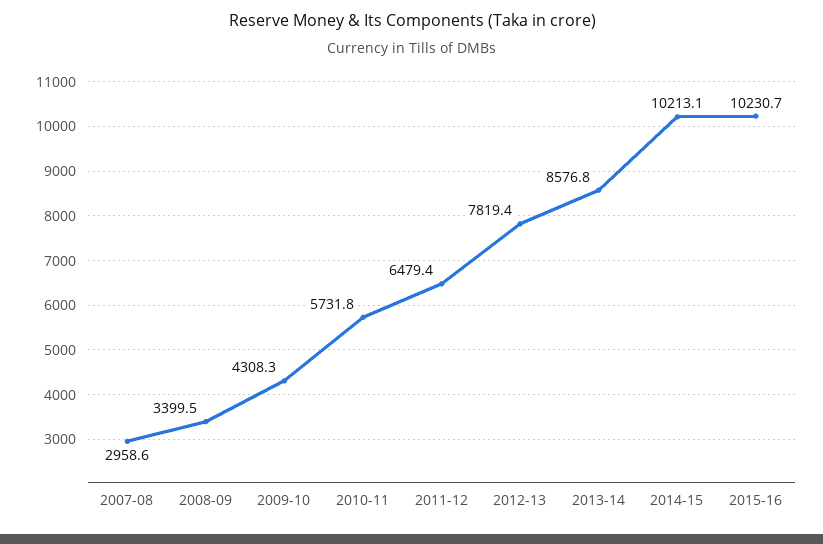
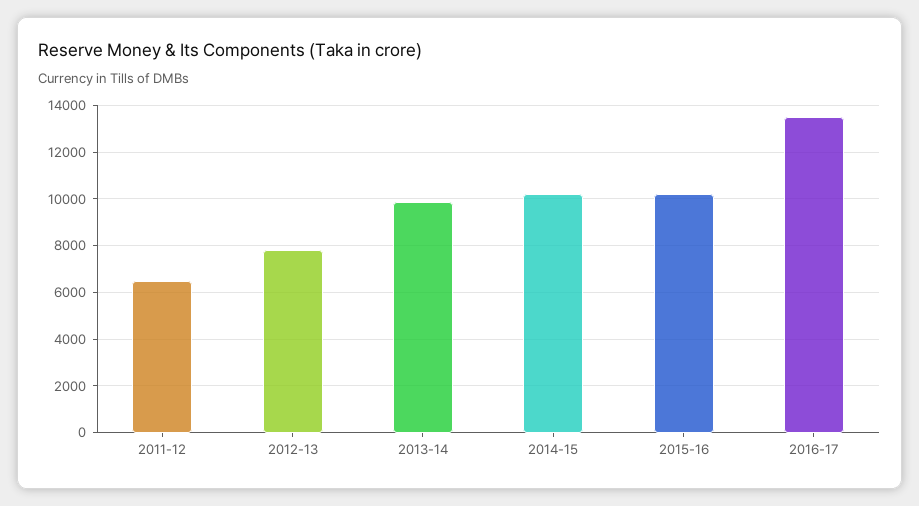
2007-08: 2958.6 -> none
2008-09: 3399.5 -> none
2009-10: 4308.3 -> none
2010-11: 5731.8 -> none
2013-14: 8576.8 -> 10000
2016-17: none -> 13500

